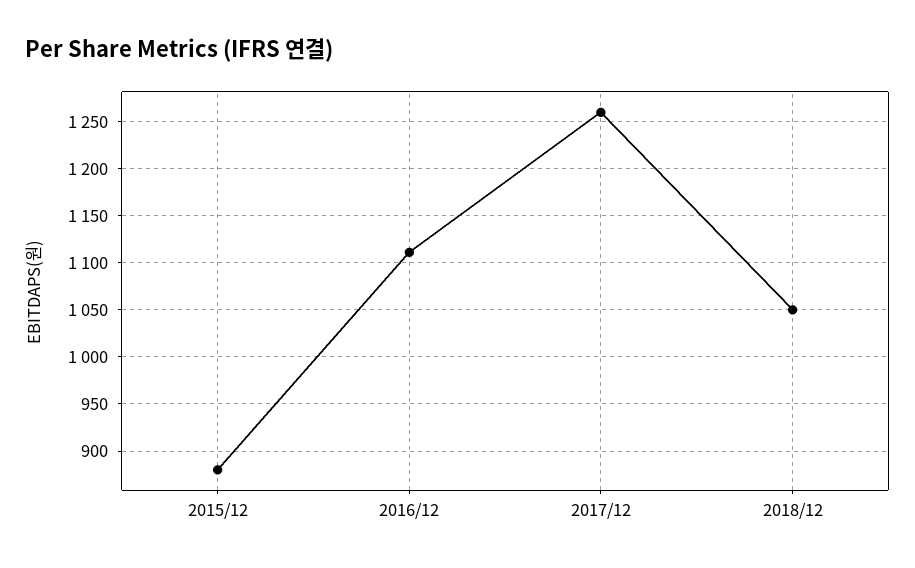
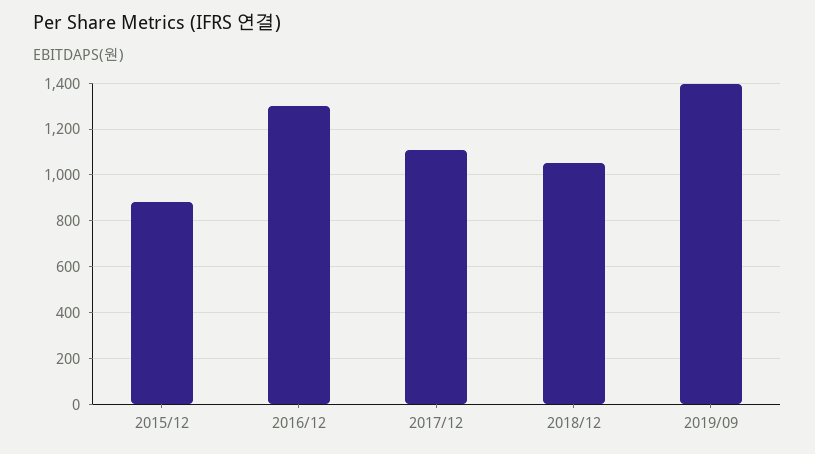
2016/12: 1110 -> 1300
2017/12: 1260 -> 1100
2019/09: none -> 1400

